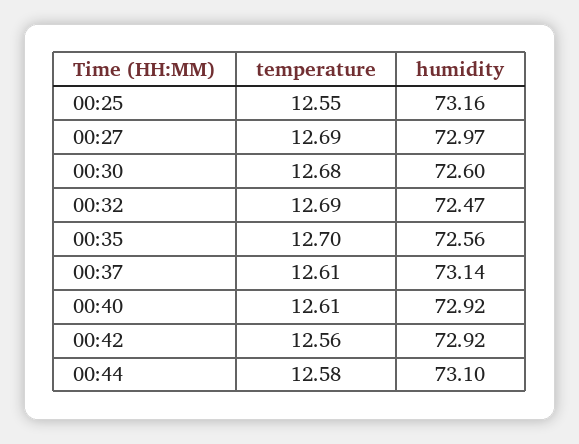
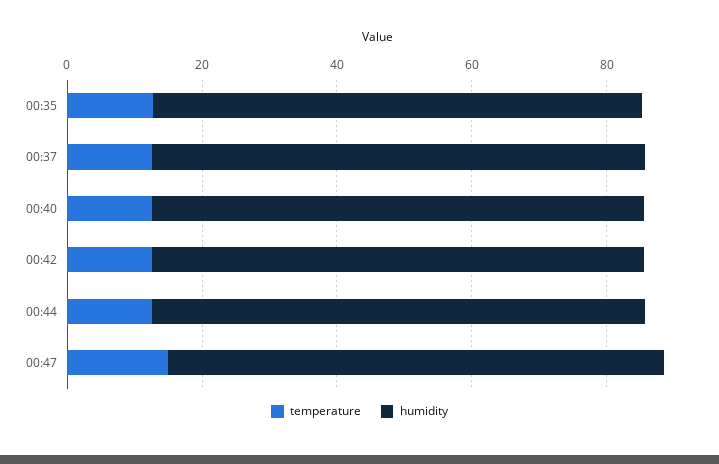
temperature, 00:25: 12.55 -> none
humidity, 00:25: 73.16 -> none
temperature, 00:27: 12.69 -> none
humidity, 00:27: 72.97 -> none
temperature, 00:30: 12.68 -> none
humidity, 00:30: 72.6 -> none
temperature, 00:32: 12.69 -> none
humidity, 00:32: 72.47 -> none
temperature, 00:47: none -> 15
humidity, 00:47: none -> 75

